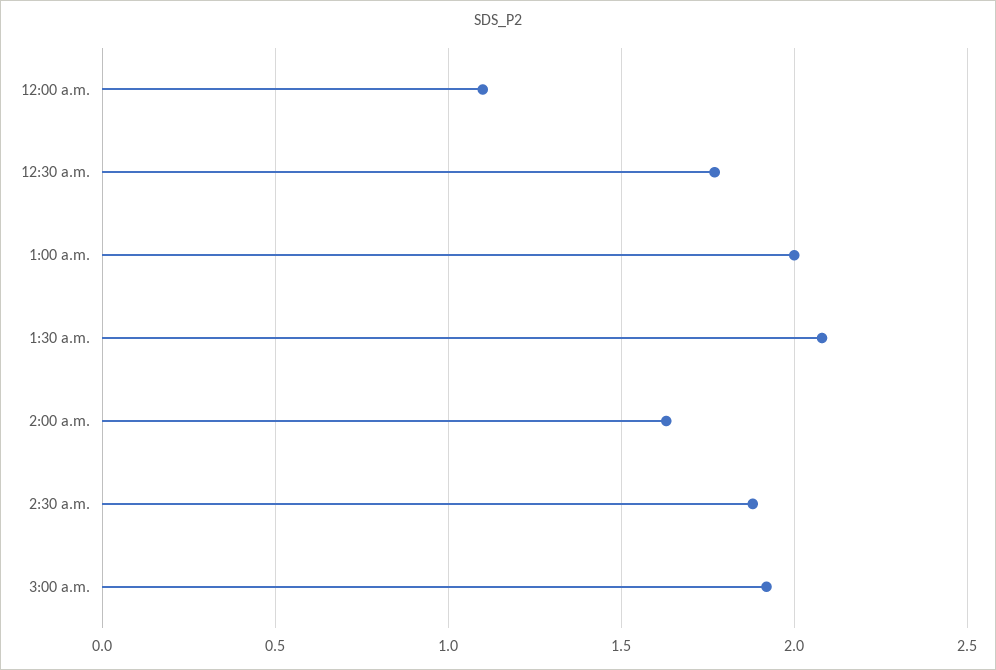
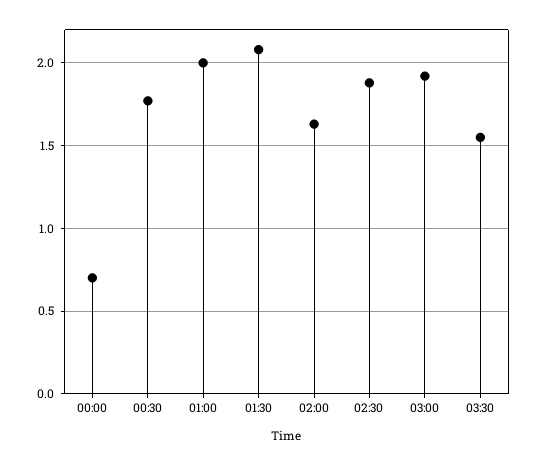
12:00 a.m.: 1.1 -> 0.7
03:30: none -> 1.55

